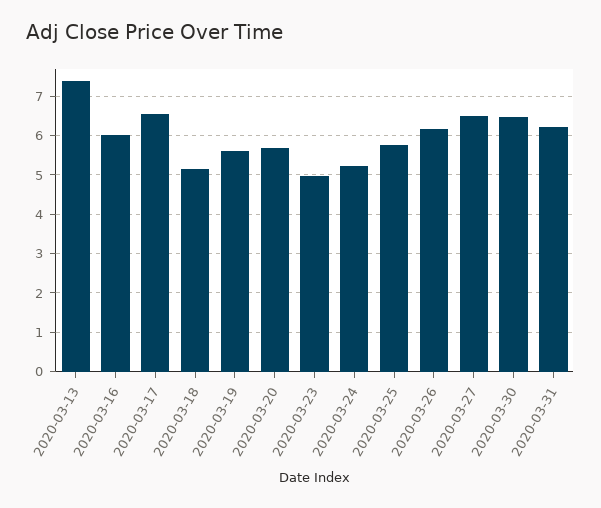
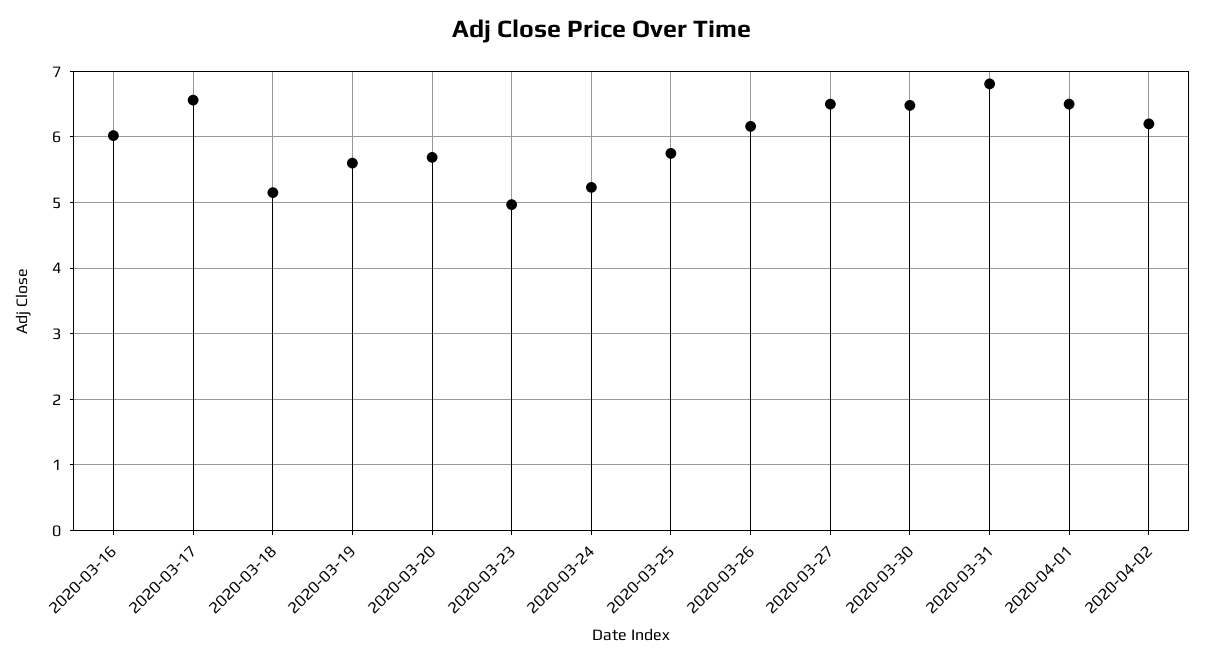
2020-03-13: 7.4 -> none
2020-03-31: 6.2 -> 6.8
2020-04-01: none -> 6.5
2020-04-02: none -> 6.2

